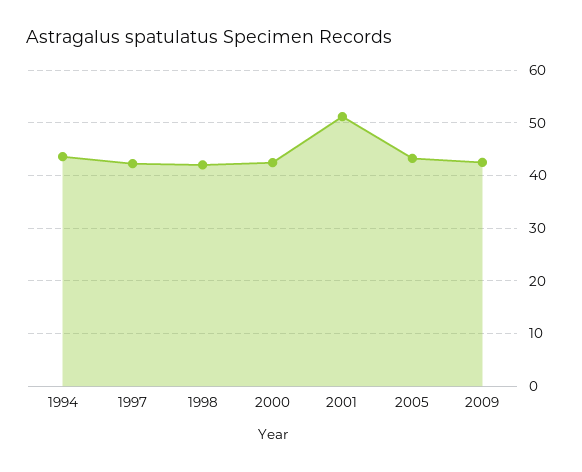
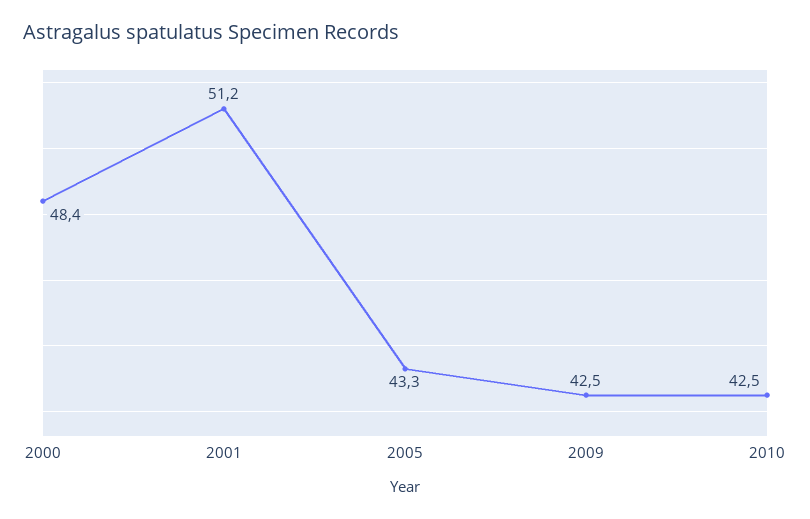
1994: 44 -> none
1997: 42 -> none
1998: 42 -> none
2000: 42 -> 48.4
2010: none -> 42.5

